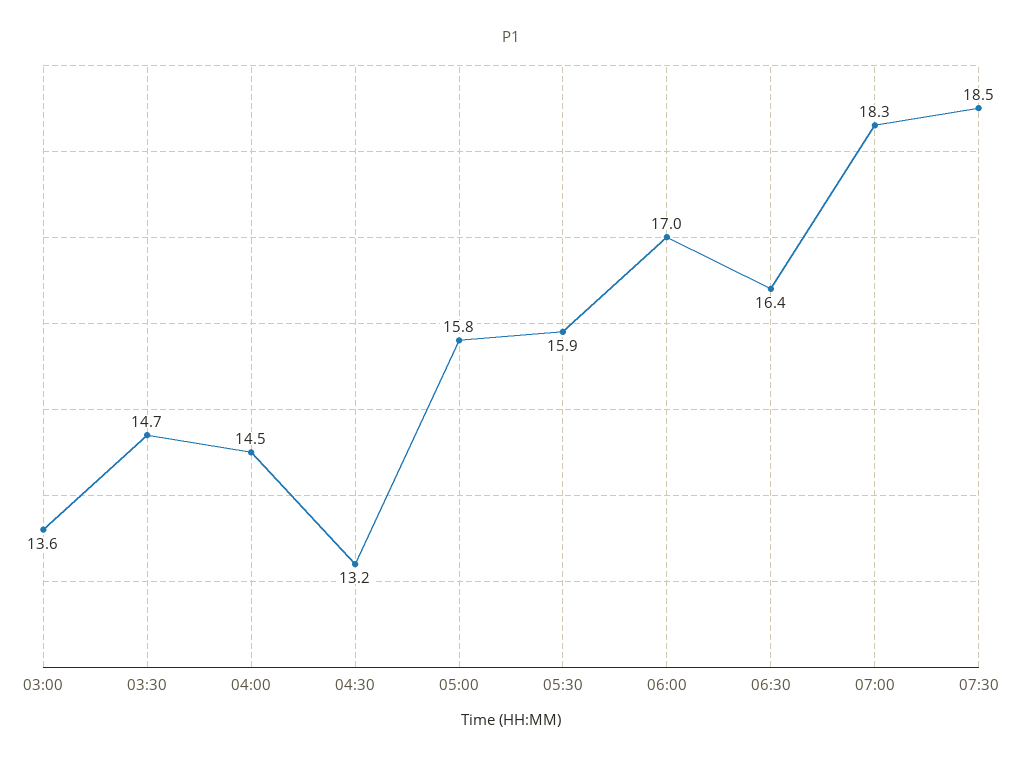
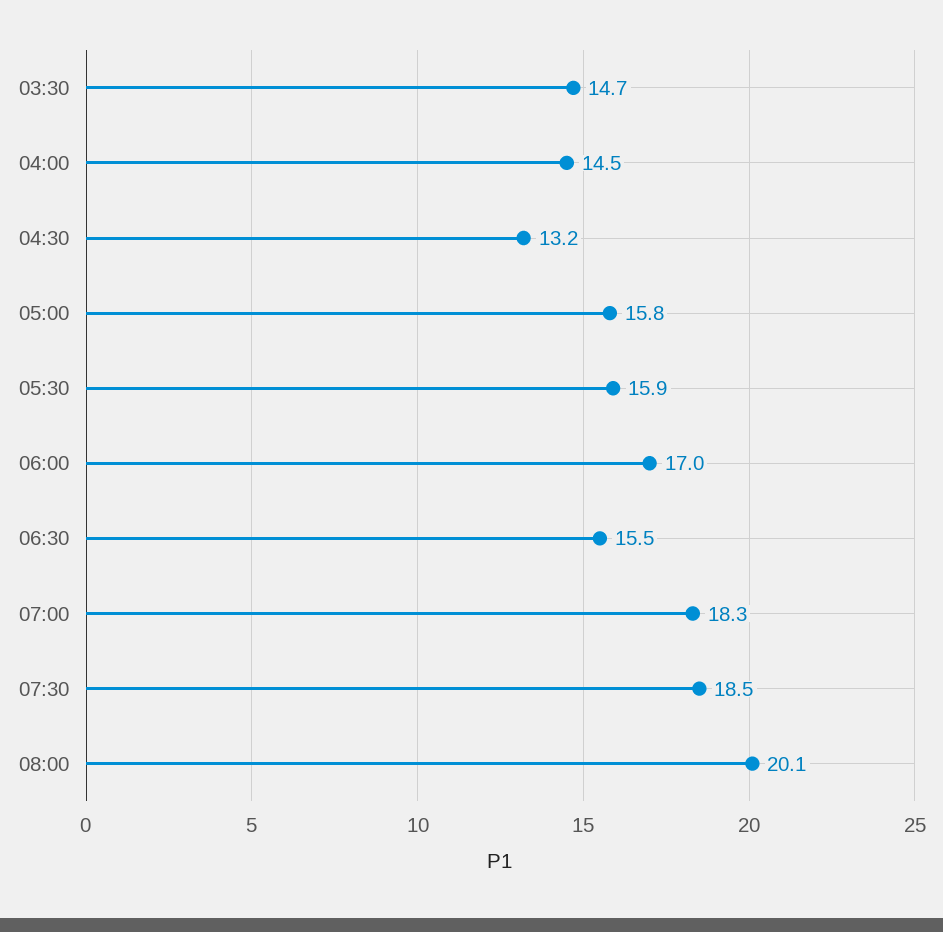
03:00: 13.6 -> none
06:30: 16.4 -> 15.5
08:00: none -> 20.1

